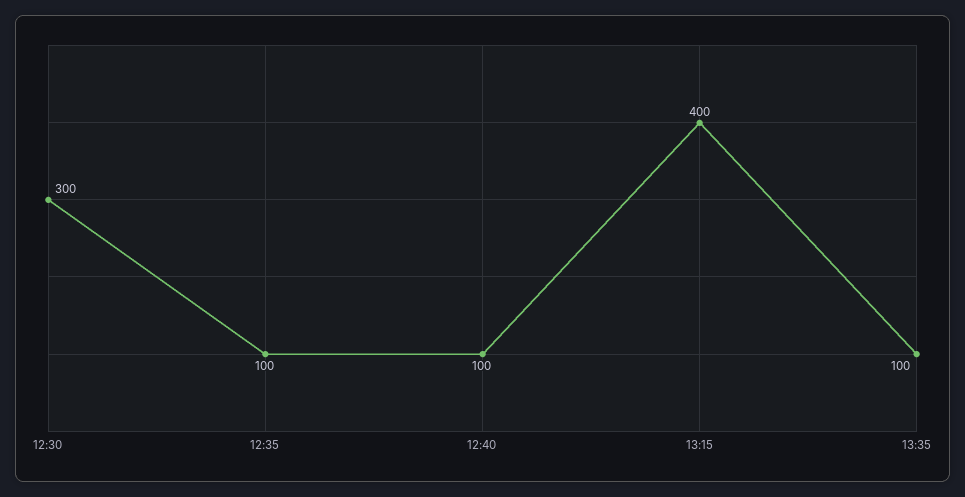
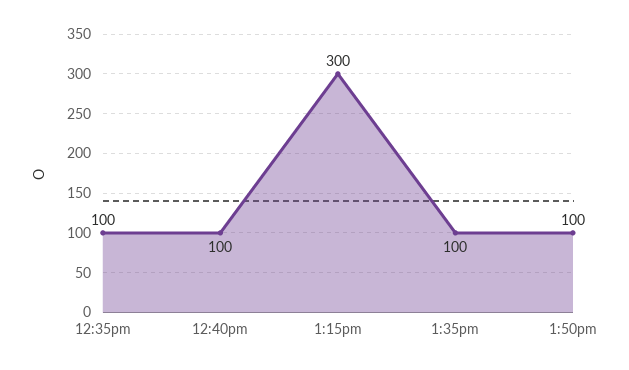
12:30: 300 -> none
13:15: 400 -> 300
1:50pm: none -> 100

